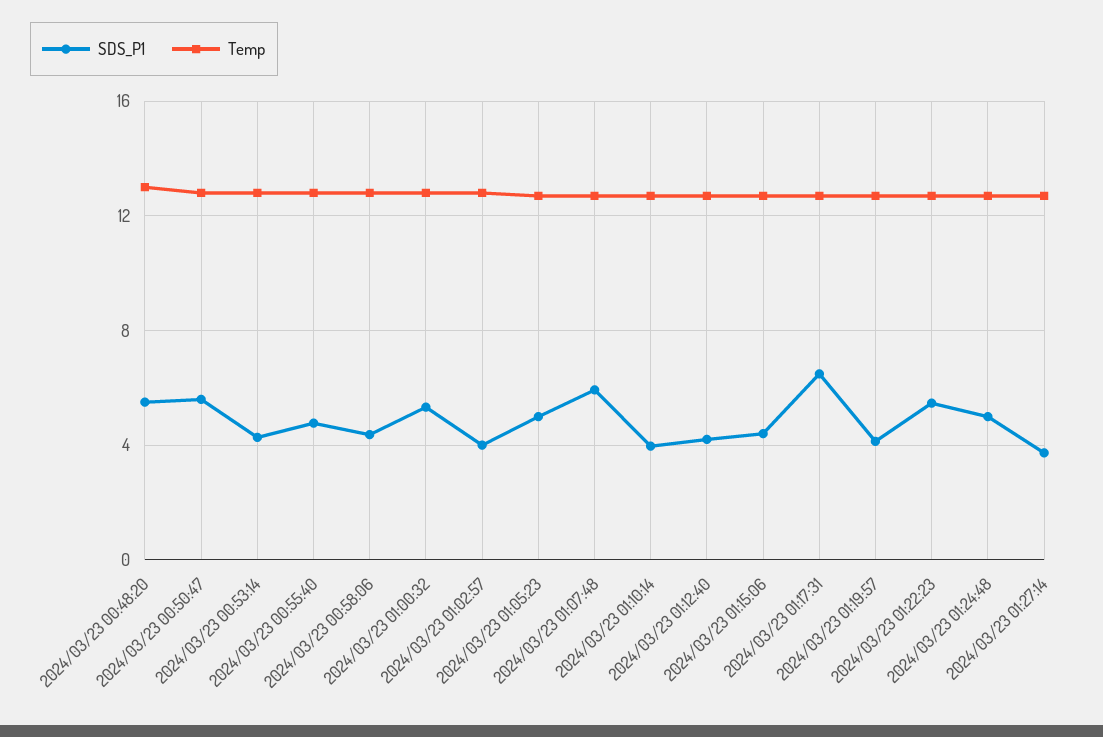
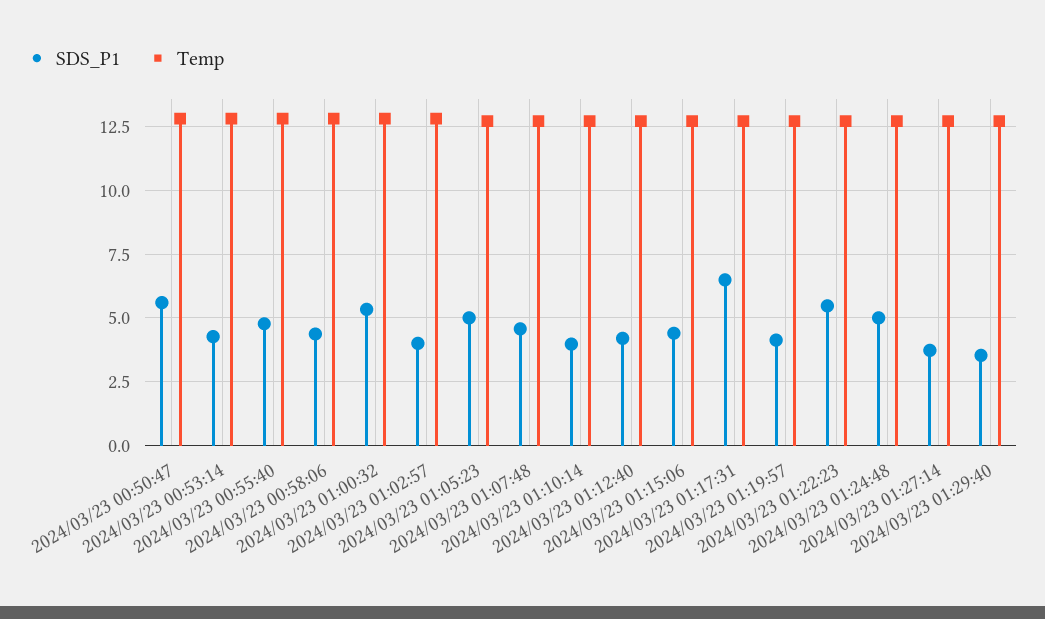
SDS_P1, 2024/03/23 00:48:20: 5.5 -> none
Temp, 2024/03/23 00:48:20: 13 -> none
SDS_P1, 2024/03/23 01:07:48: 6 -> 4.5
SDS_P1, 2024/03/23 01:29:40: none -> 3.5
Temp, 2024/03/23 01:29:40: none -> 12.75

